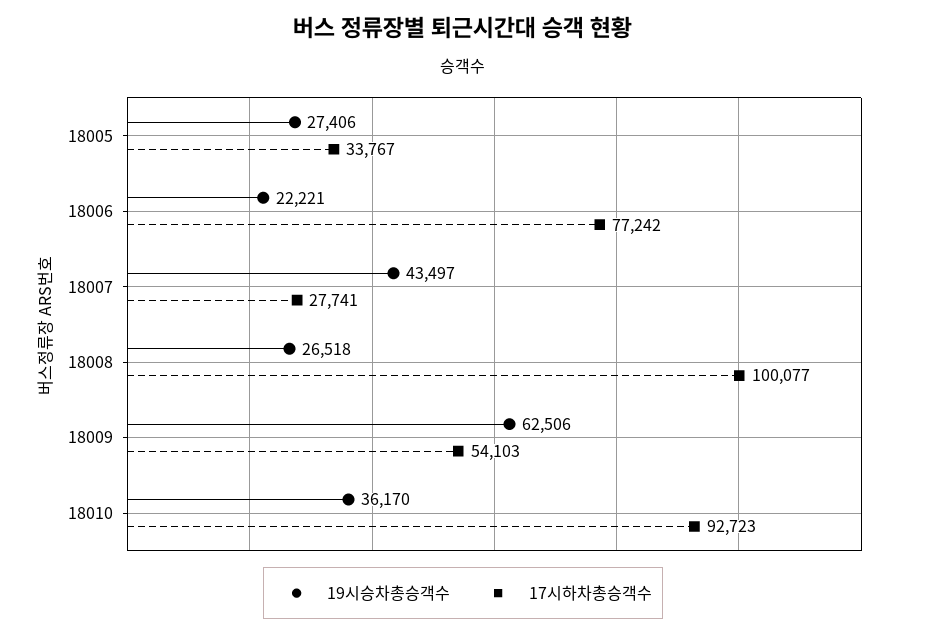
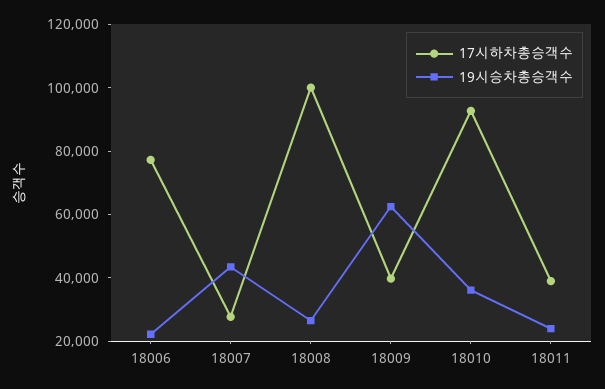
19시승차총승객수, 18005: 27406 -> none
17시하차총승객수, 18005: 33767 -> none
17시하차총승객수, 18009: 54103 -> 40000
17시하차총승객수, 18011: none -> 40000
19시승차총승객수, 18011: none -> 25000

